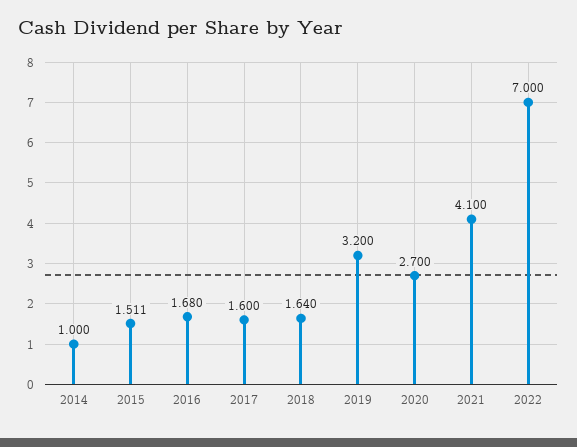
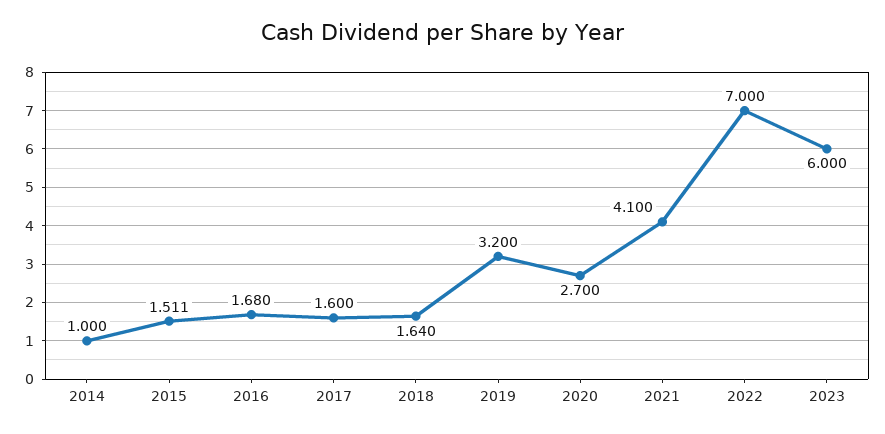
2023: none -> 6

